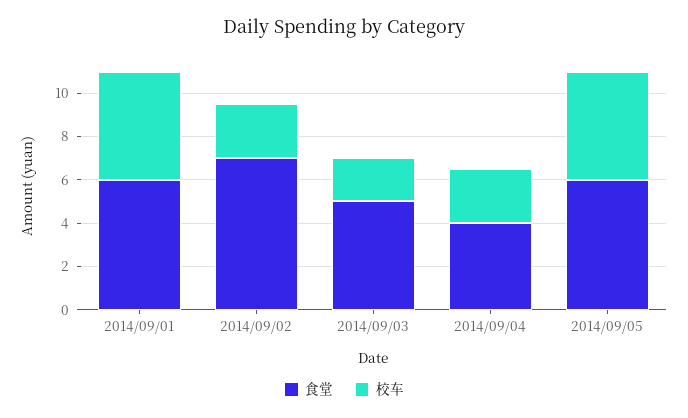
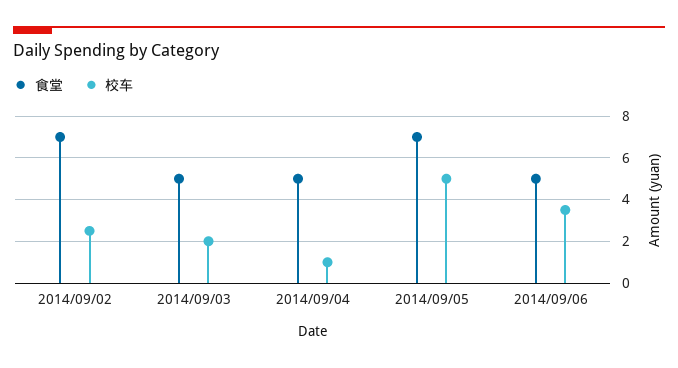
食堂, 2014/09/01: 6 -> none
校车, 2014/09/01: 5 -> none
食堂, 2014/09/04: 4 -> 5
校车, 2014/09/04: 2.5 -> 1
食堂, 2014/09/05: 6 -> 7
食堂, 2014/09/06: none -> 5
校车, 2014/09/06: none -> 3.5

